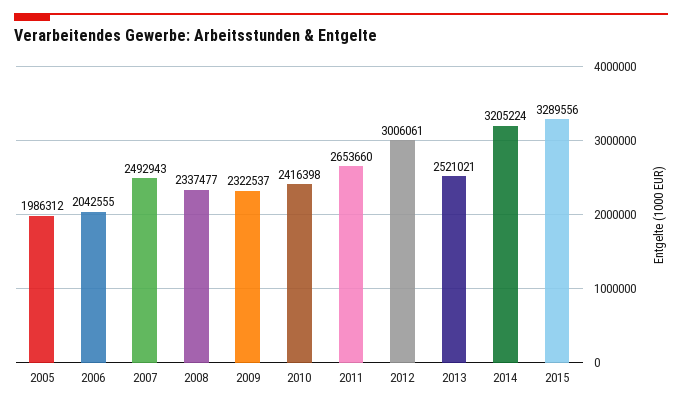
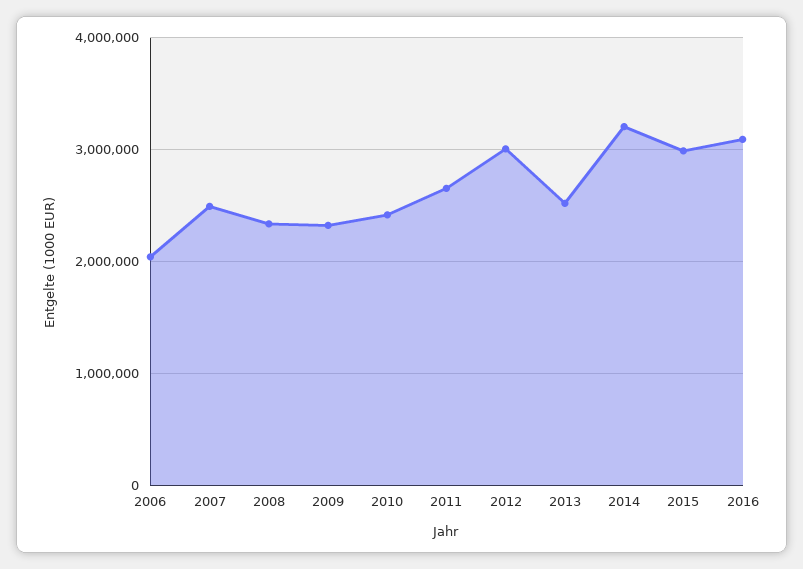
2005: 1986312 -> none
2015: 3289556 -> 3000000
2016: none -> 3100000

